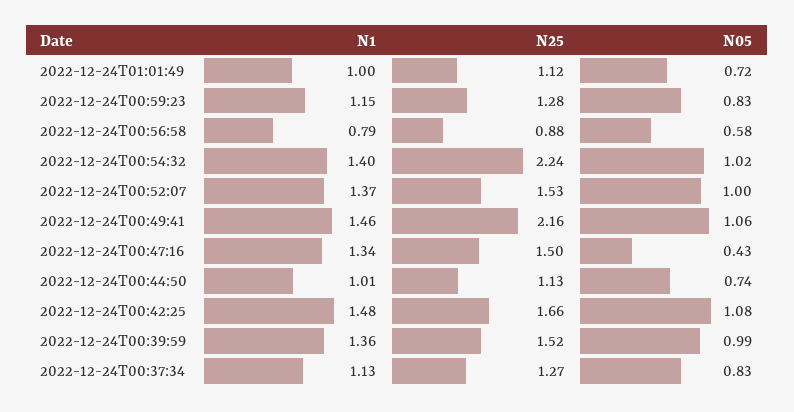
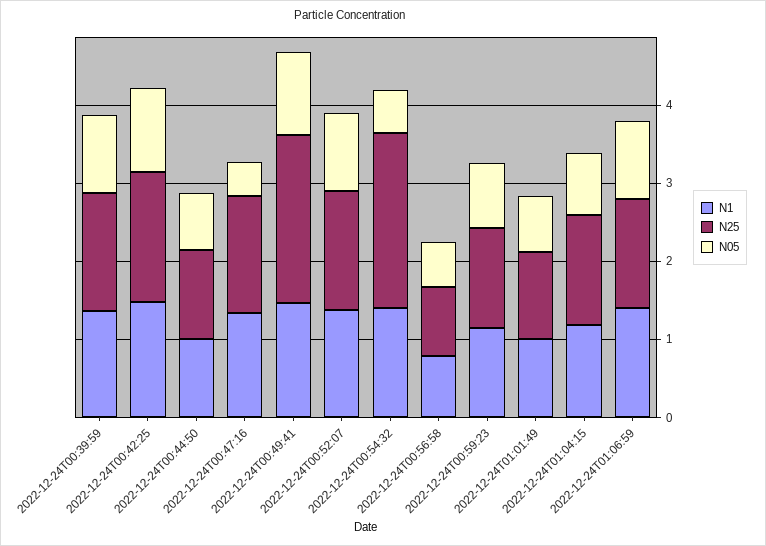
N05, 2022-12-24T00:54:32: 1.02 -> 0.6
N1, 2022-12-24T00:37:34: 1.13 -> none
N25, 2022-12-24T00:37:34: 1.27 -> none
N05, 2022-12-24T00:37:34: 0.83 -> none
N1, 2022-12-24T01:04:15: none -> 1.2
N25, 2022-12-24T01:04:15: none -> 1.4
N05, 2022-12-24T01:04:15: none -> 0.8
N1, 2022-12-24T01:06:59: none -> 1.4
N25, 2022-12-24T01:06:59: none -> 1.4
N05, 2022-12-24T01:06:59: none -> 1

